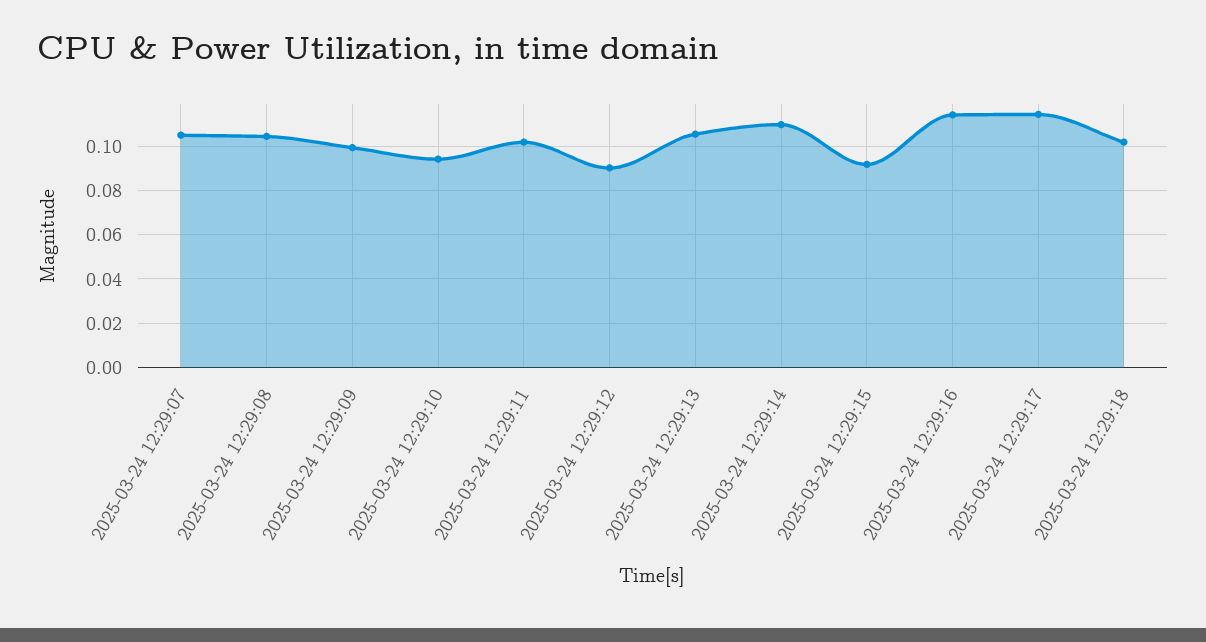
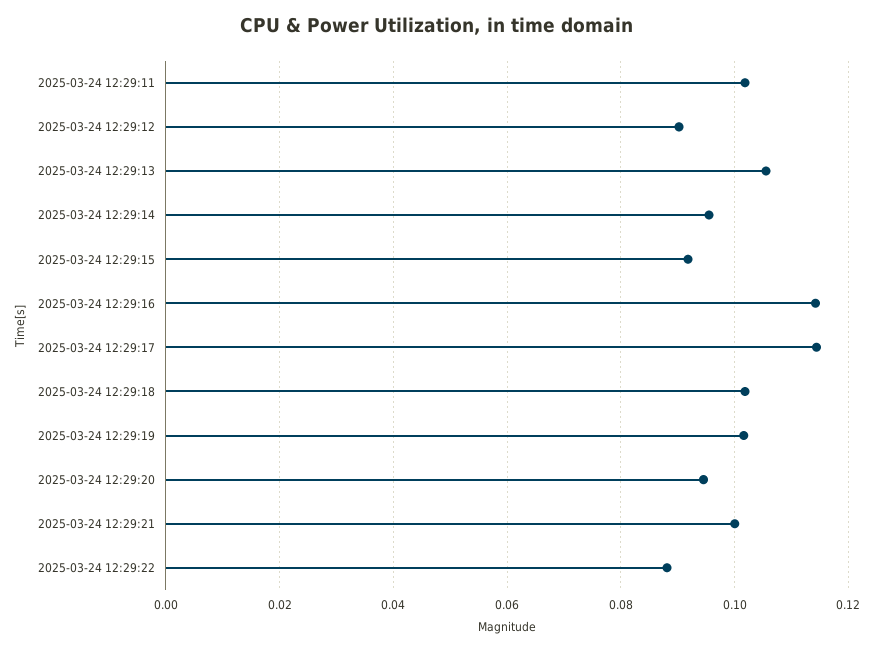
2025-03-24 12:29:07: 0.105 -> none
2025-03-24 12:29:08: 0.105 -> none
2025-03-24 12:29:09: 0.1 -> none
2025-03-24 12:29:10: 0.095 -> none
2025-03-24 12:29:14: 0.11 -> 0.096
2025-03-24 12:29:19: none -> 0.102
2025-03-24 12:29:20: none -> 0.094
2025-03-24 12:29:21: none -> 0.1
2025-03-24 12:29:22: none -> 0.088

